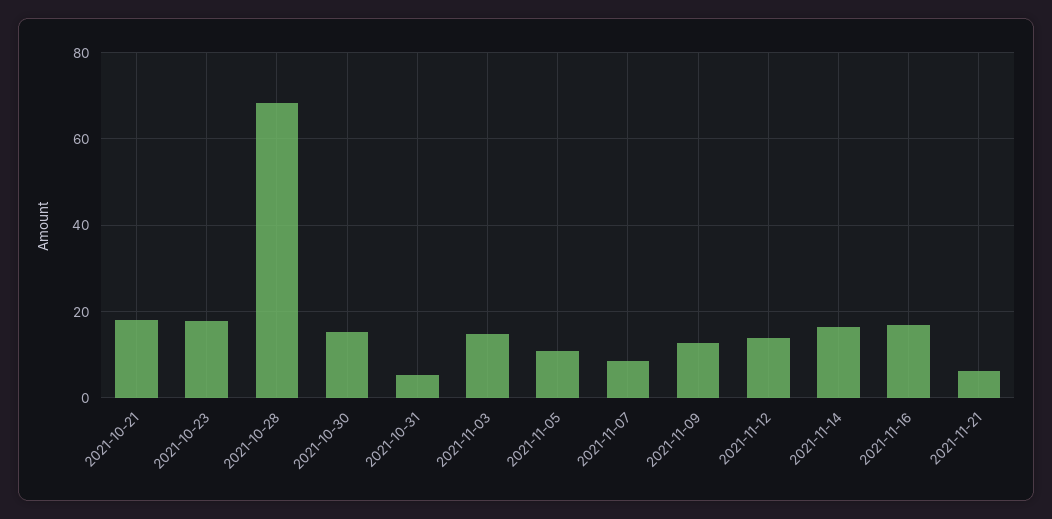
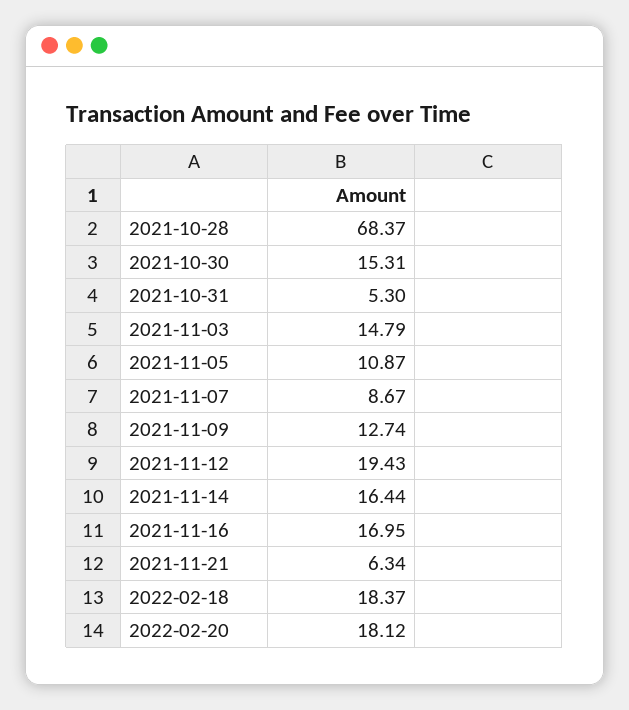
2021-10-21: 18 -> none
2021-10-23: 18 -> none
2021-11-12: 14 -> 19.43
2022-02-18: none -> 18.37
2022-02-20: none -> 18.12

